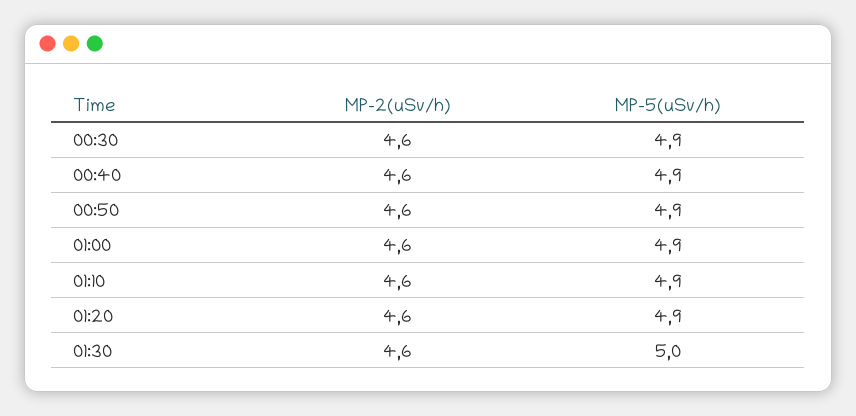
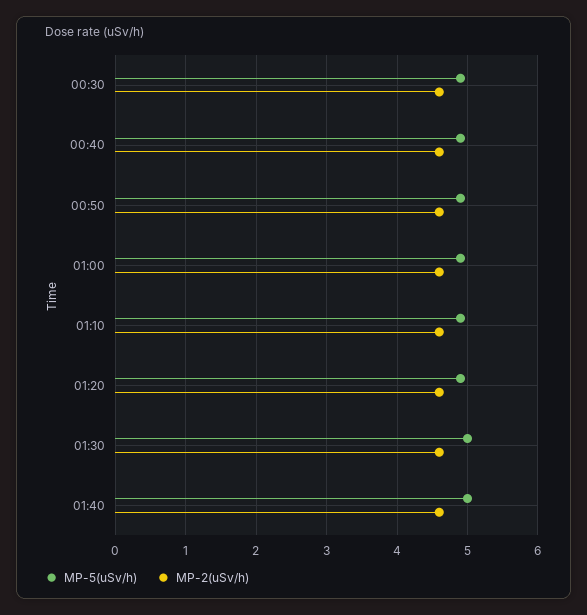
MP-5(uSv/h), 01:40: none -> 5
MP-2(uSv/h), 01:40: none -> 4.6

